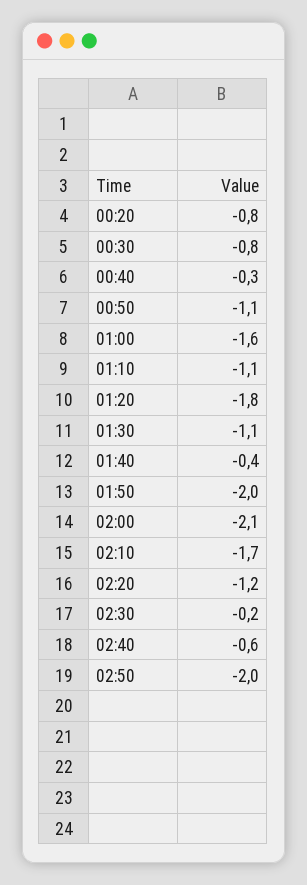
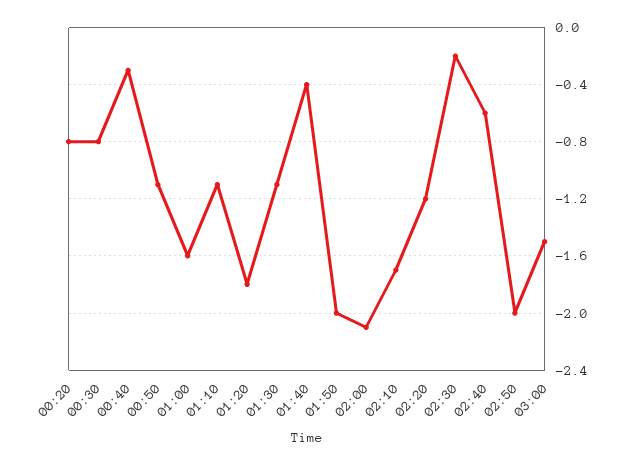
03:00: none -> -1.5

